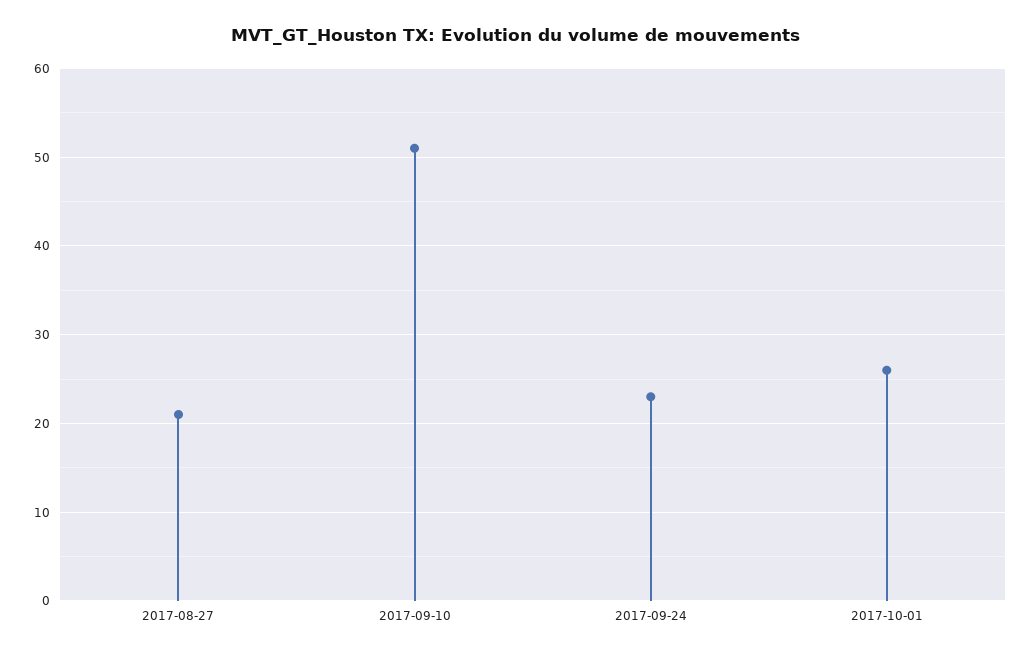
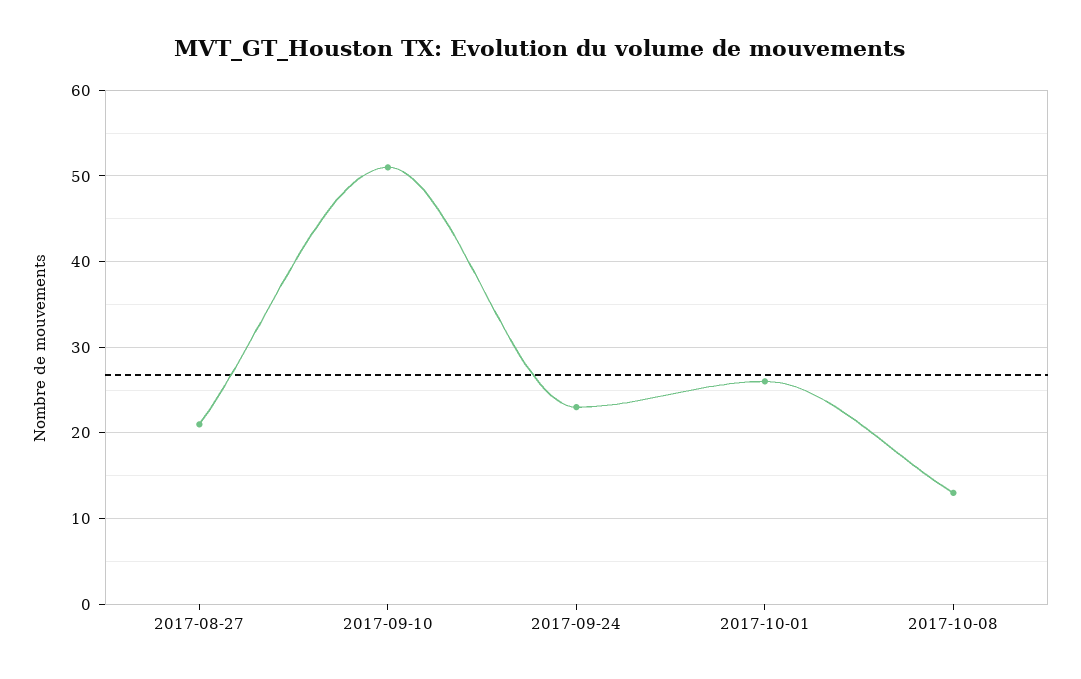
2017-10-08: none -> 13

